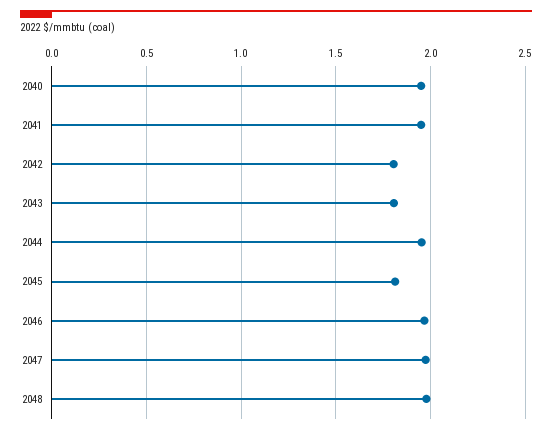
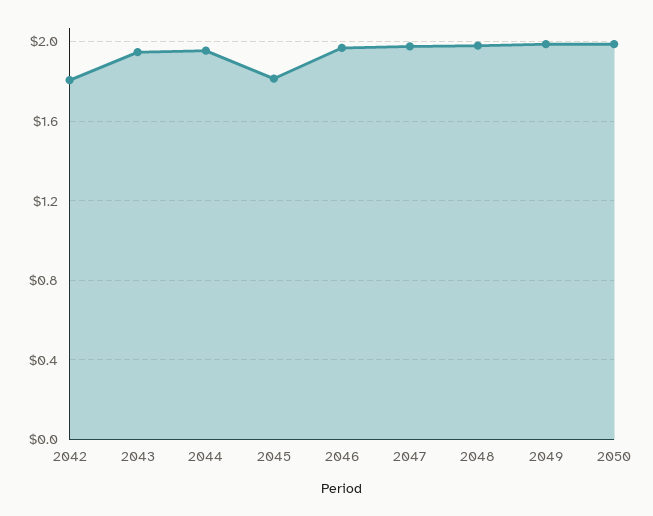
2040: 1.95 -> none
2041: 1.95 -> none
2043: 1.8 -> 1.95
2049: none -> 2
2050: none -> 2

